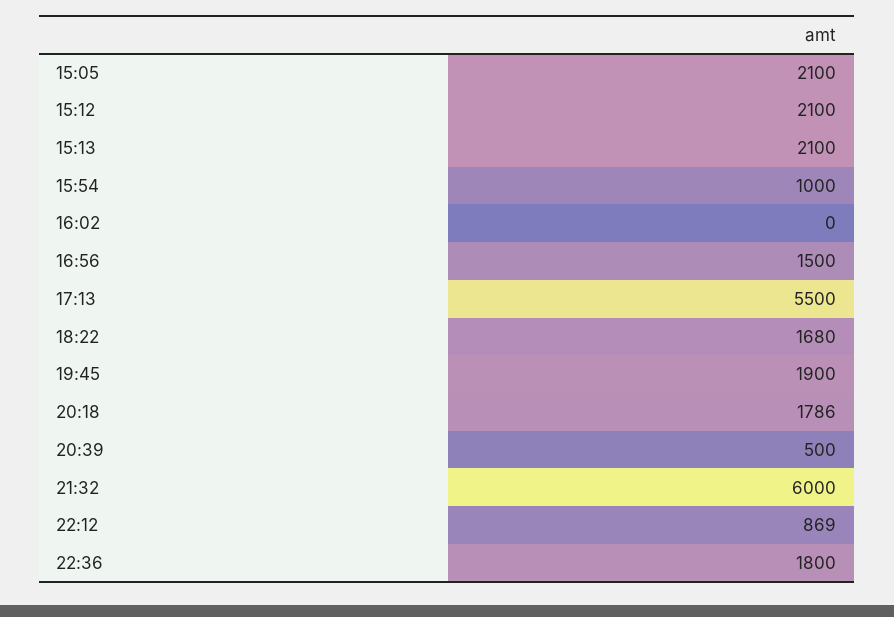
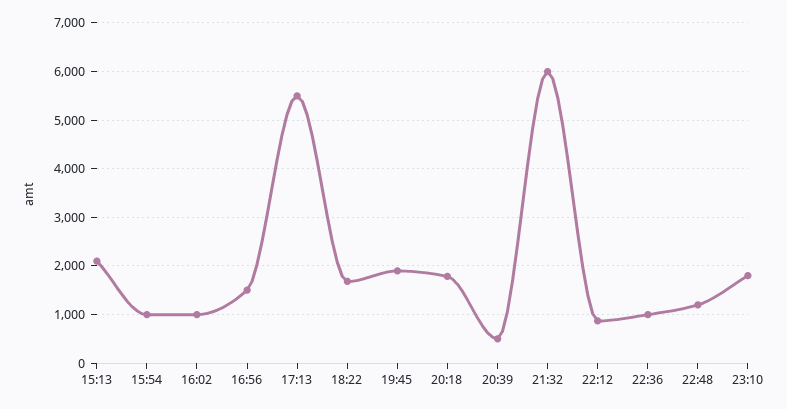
15:05: 2100 -> none
15:12: 2100 -> none
16:02: 0 -> 1000
22:36: 1800 -> 1000
22:48: none -> 1200
23:10: none -> 1800

